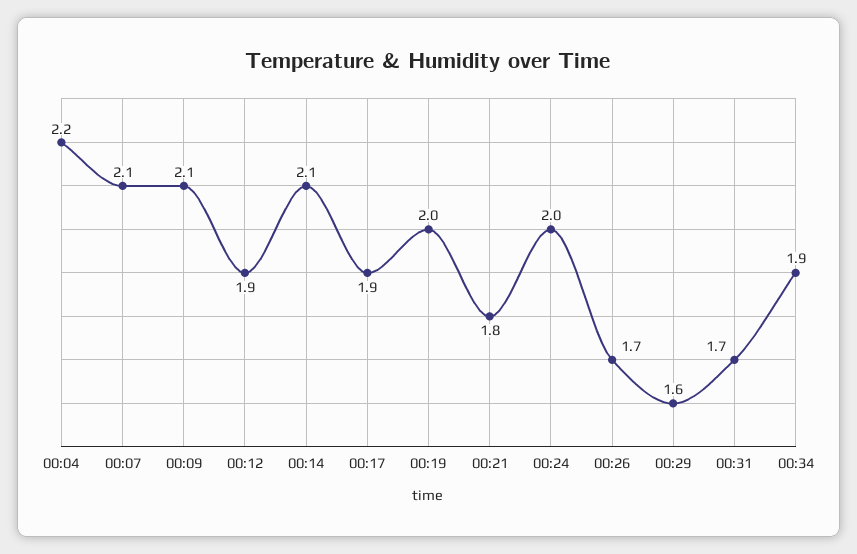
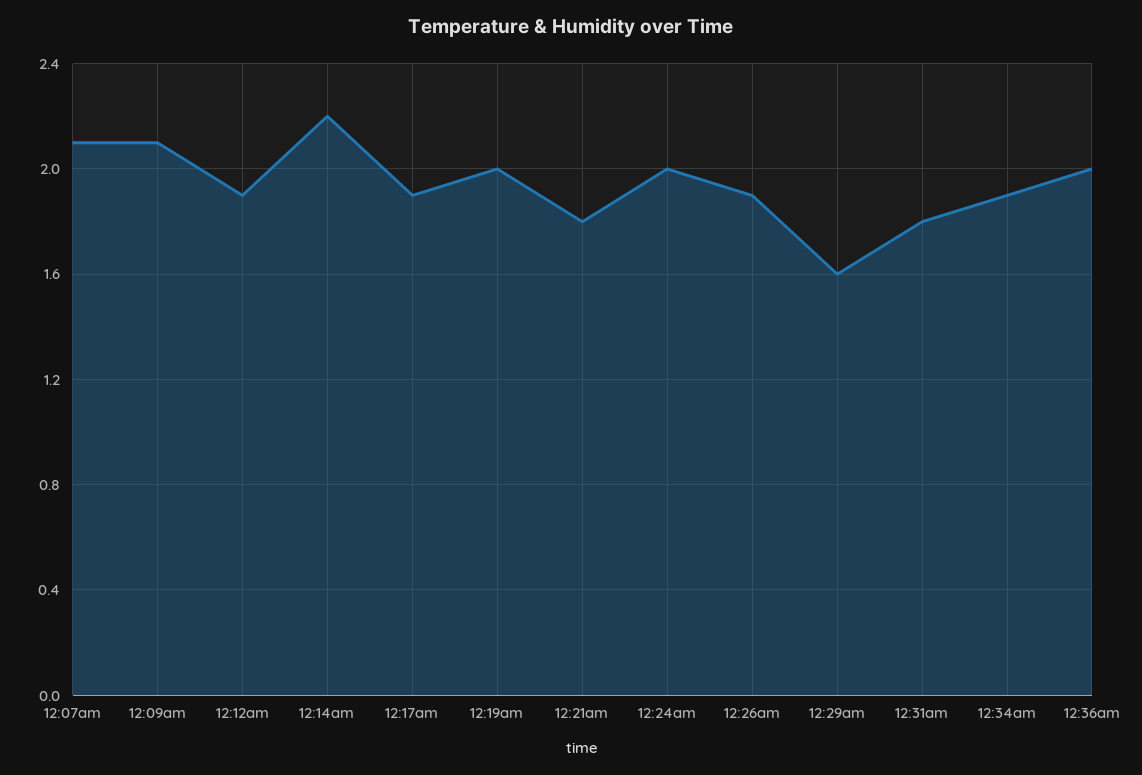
00:04: 2.2 -> none
00:14: 2.1 -> 2.2
00:26: 1.7 -> 1.9
00:31: 1.7 -> 1.8
12:36am: none -> 2

